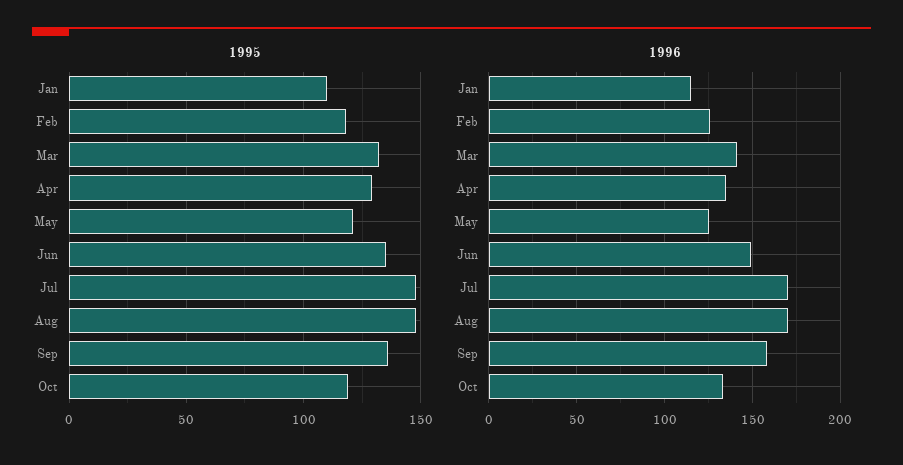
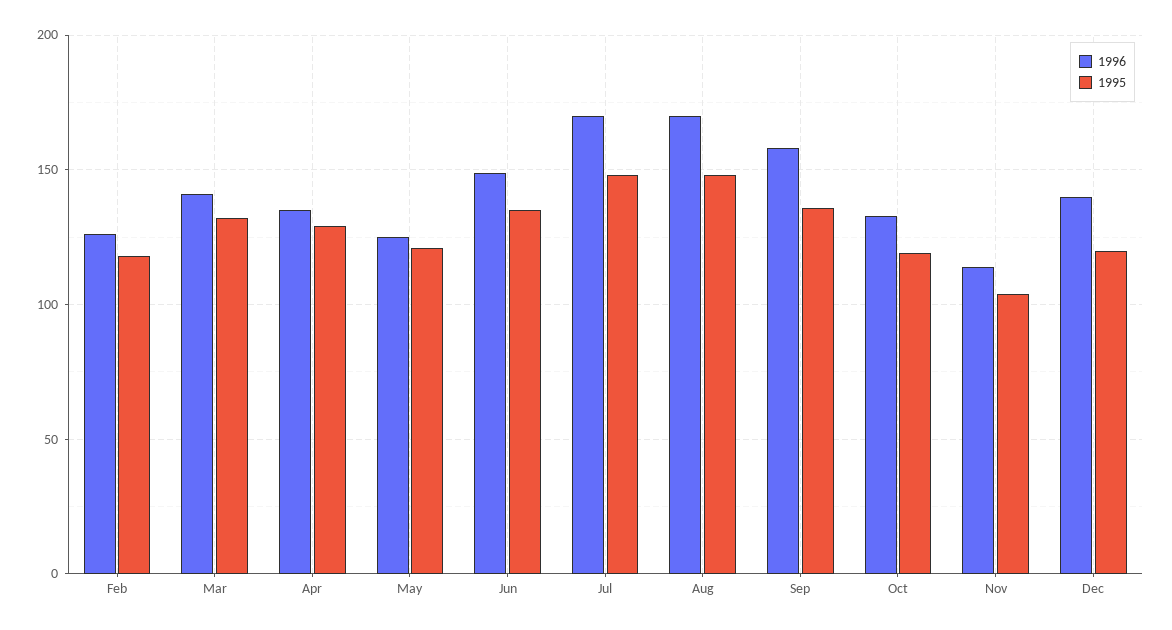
1995, Jan: 110 -> none
1996, Jan: 115 -> none
1996, Nov: none -> 115
1995, Nov: none -> 105
1996, Dec: none -> 140
1995, Dec: none -> 120

